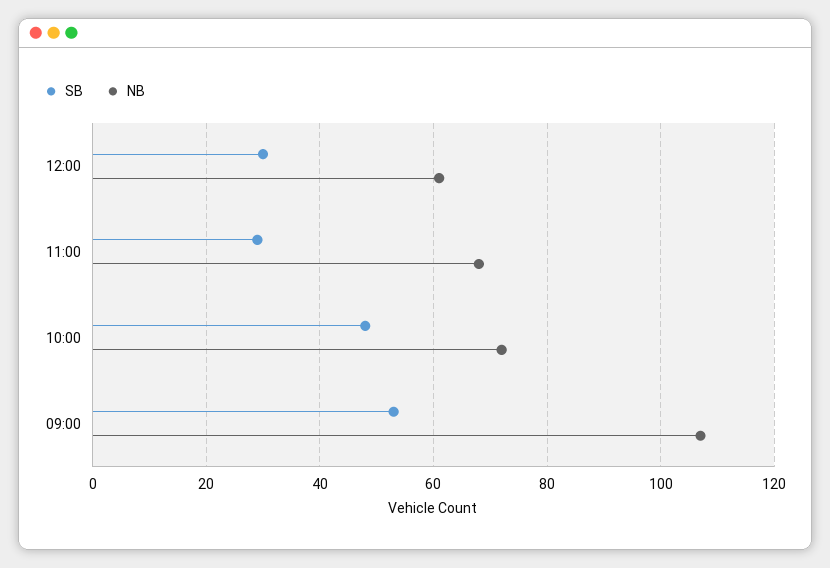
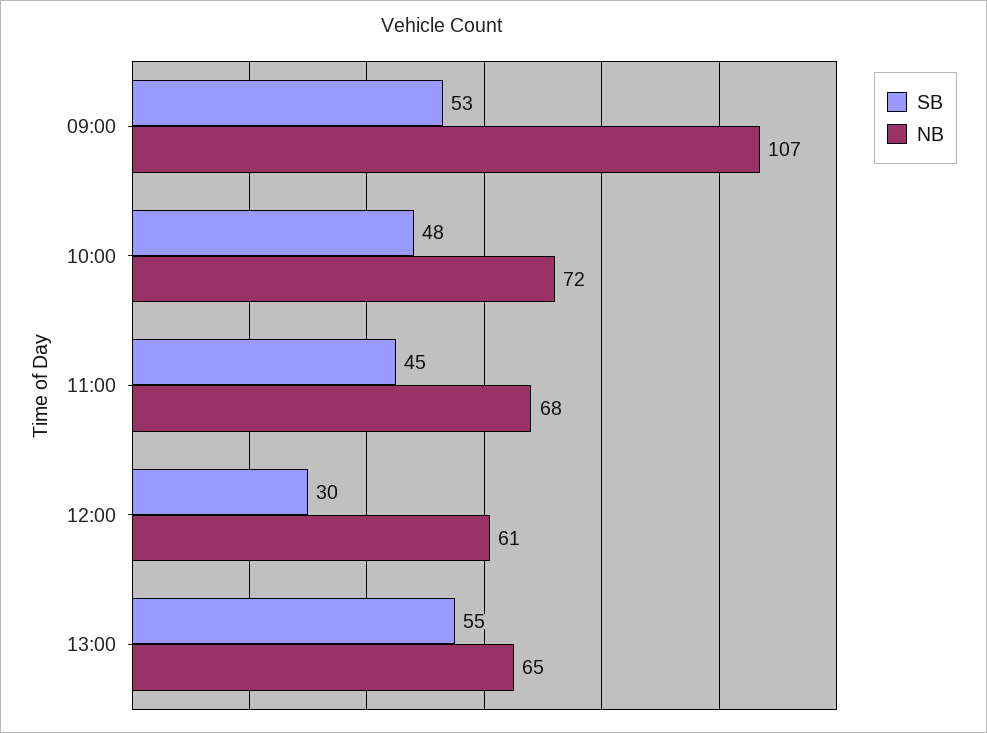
SB, 11:00: 30 -> 45
SB, 13:00: none -> 55
NB, 13:00: none -> 65

